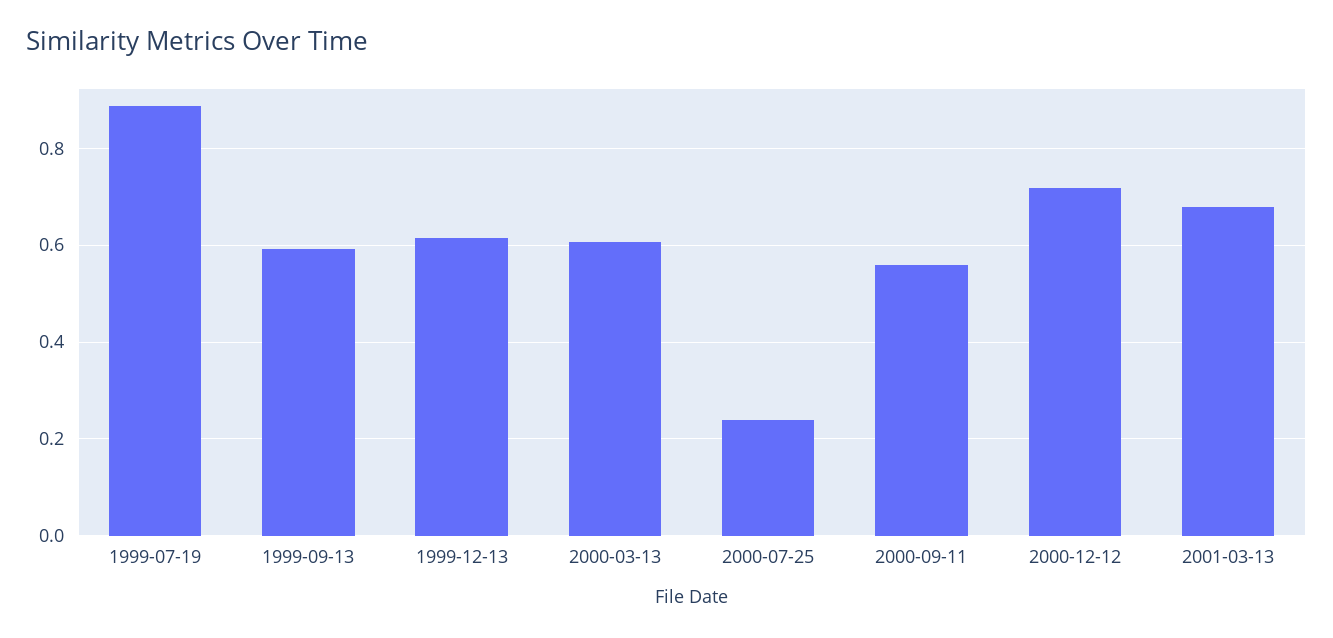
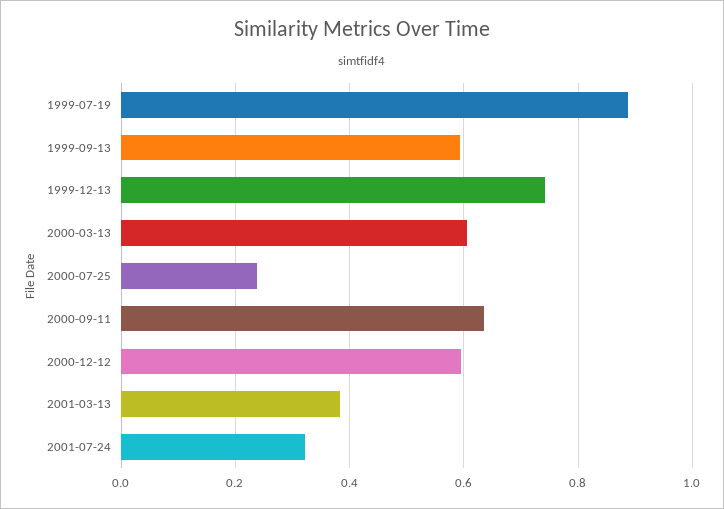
1999-12-13: 0.62 -> 0.74
2000-09-11: 0.56 -> 0.64
2000-12-12: 0.72 -> 0.6
2001-03-13: 0.68 -> 0.38
2001-07-24: none -> 0.32

